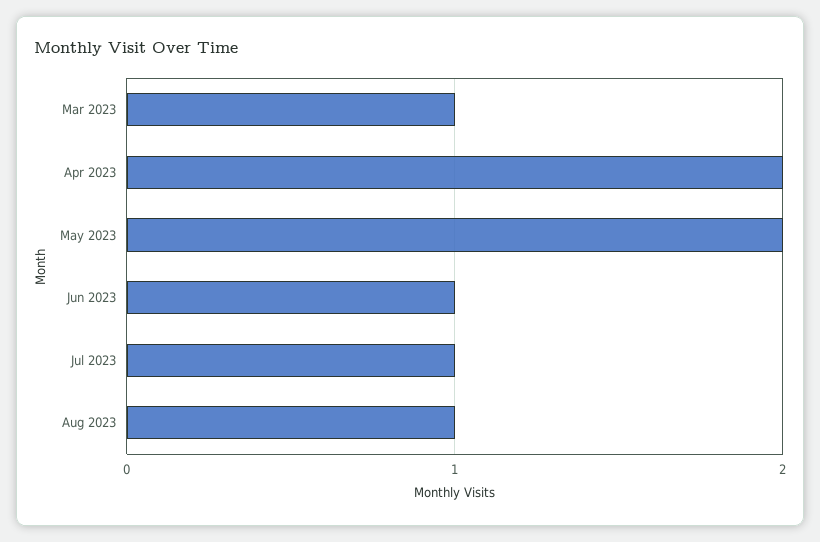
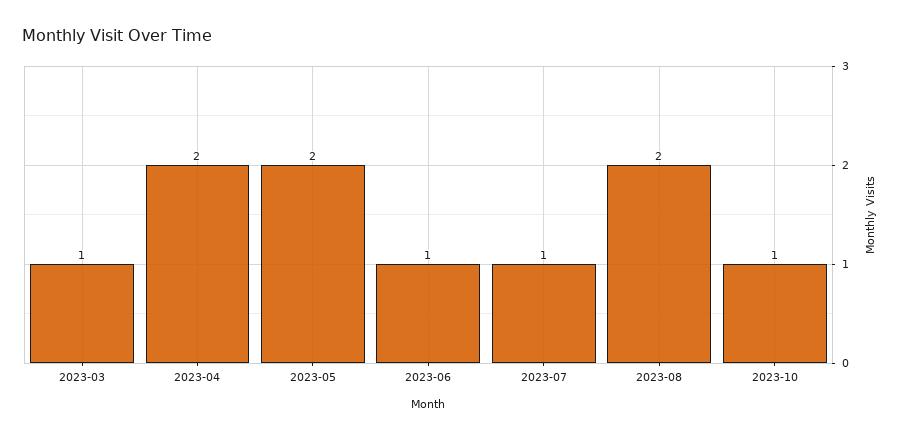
Aug 2023: 1 -> 2
2023-10: none -> 1

